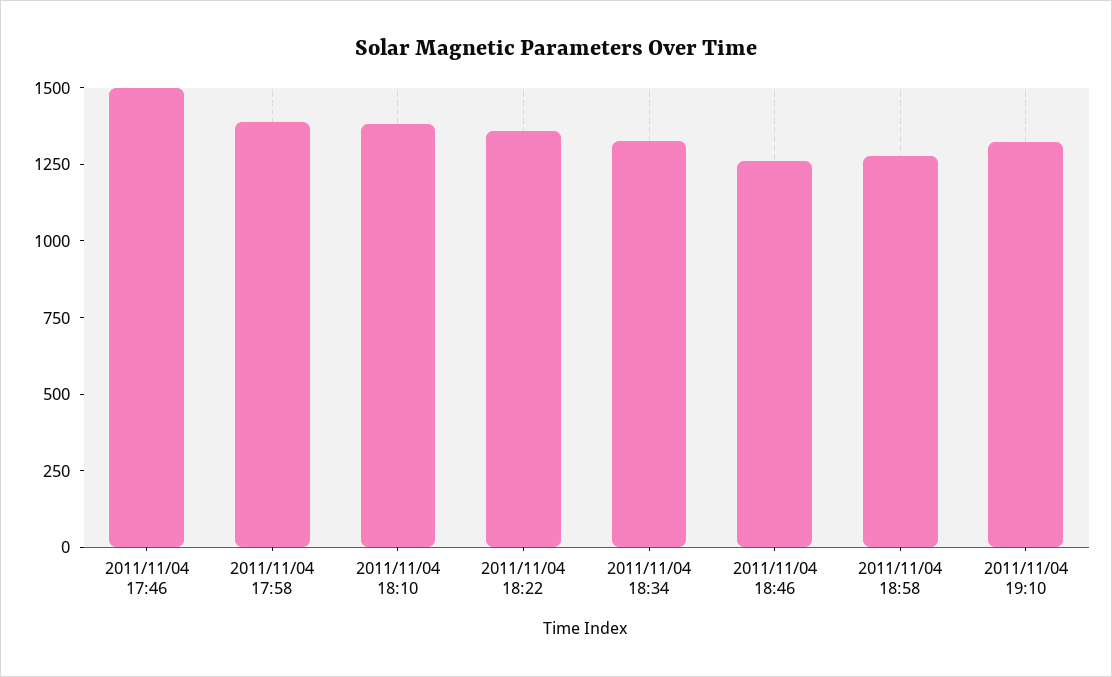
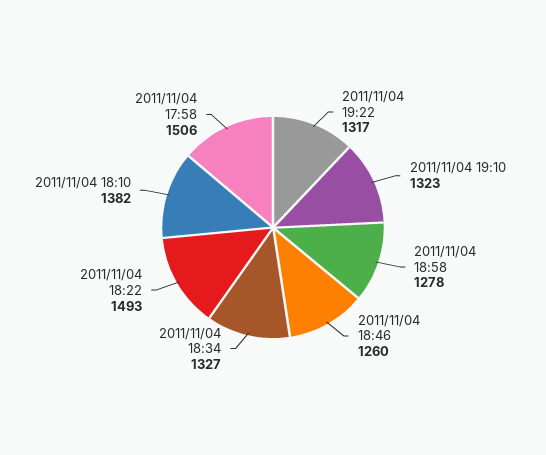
2011/11/04 17:46: 1500 -> none
2011/11/04 17:58: 1400 -> 1506
2011/11/04 18:22: 1350 -> 1493
2011/11/04 19:22: none -> 1317

